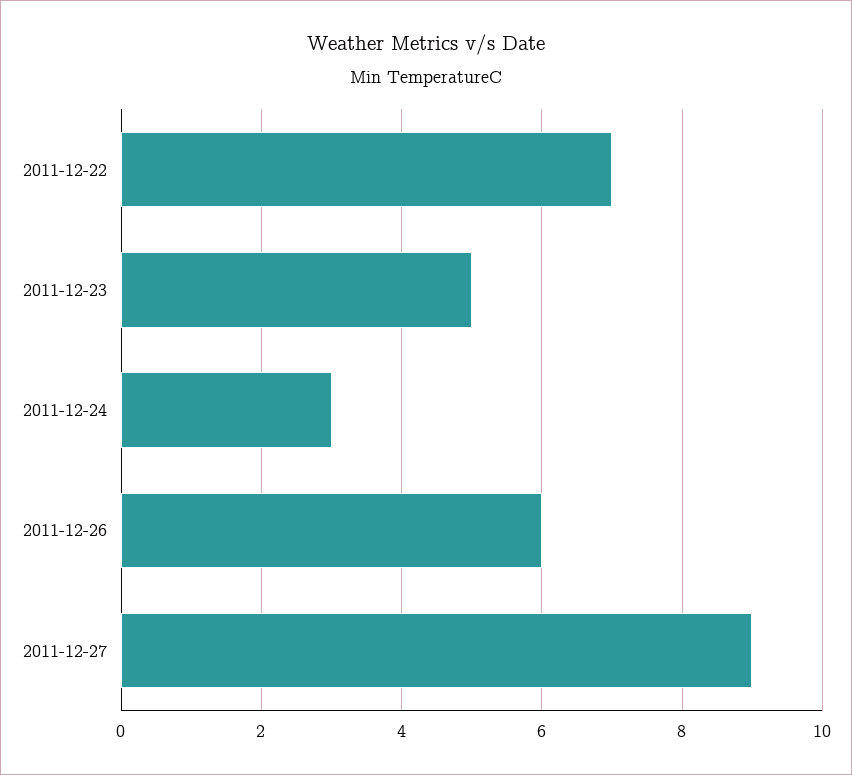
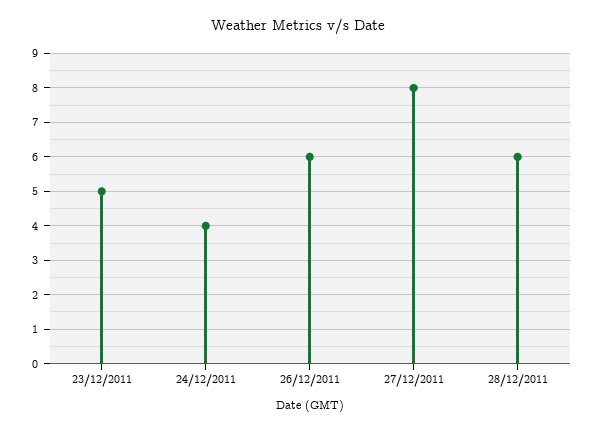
2011-12-22: 7 -> none
2011-12-24: 3 -> 4
2011-12-27: 9 -> 8
28/12/2011: none -> 6

